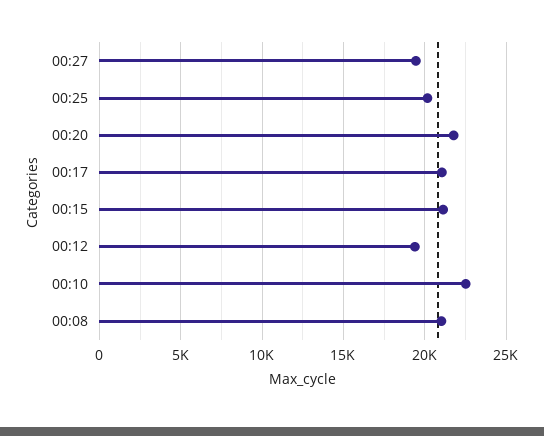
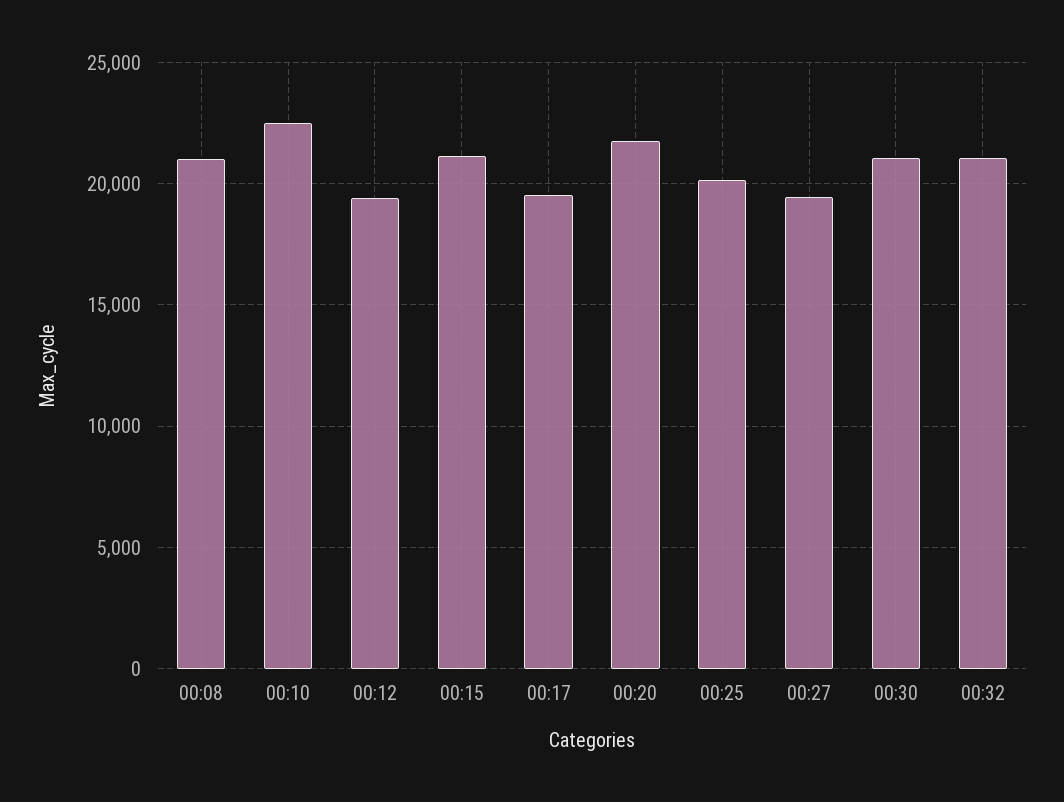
00:17: 21000 -> 19500
00:30: none -> 21000
00:32: none -> 21000

